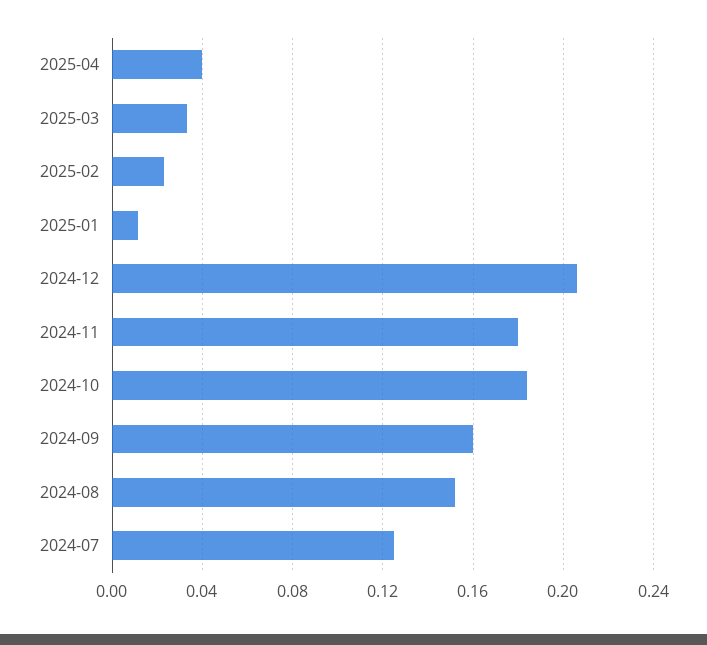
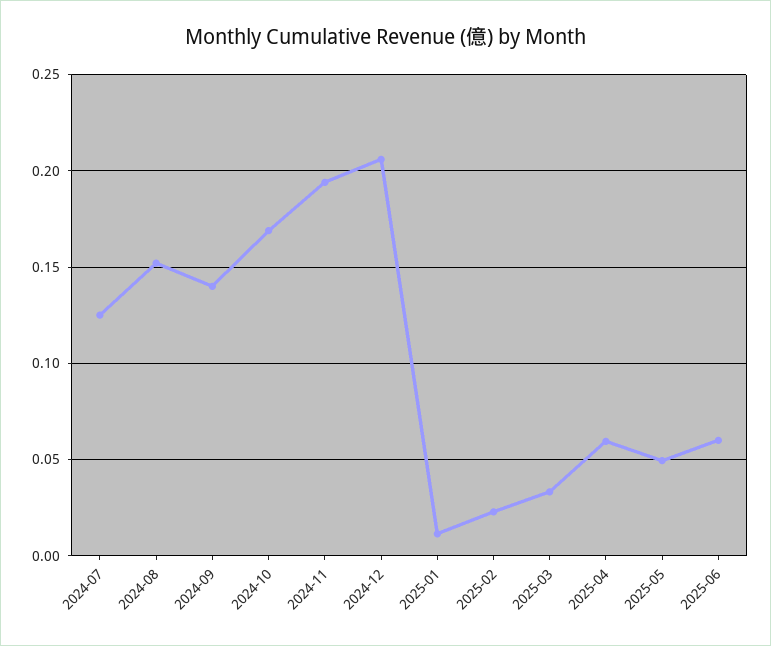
2025-04: 0.04 -> 0.06
2024-11: 0.18 -> 0.195
2024-10: 0.185 -> 0.17
2024-09: 0.16 -> 0.14
2025-05: none -> 0.05
2025-06: none -> 0.06

